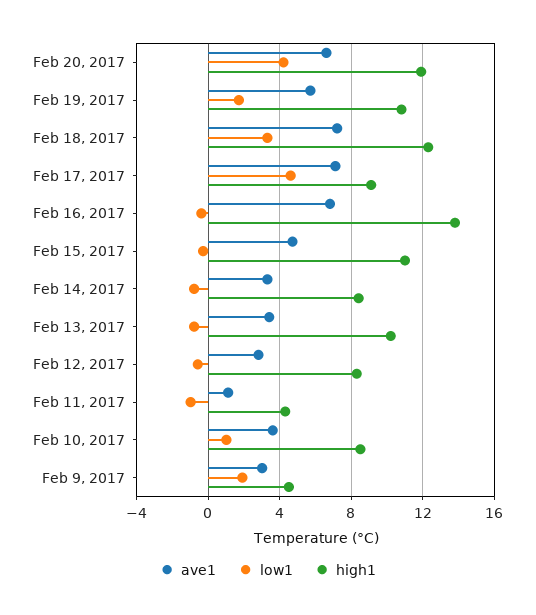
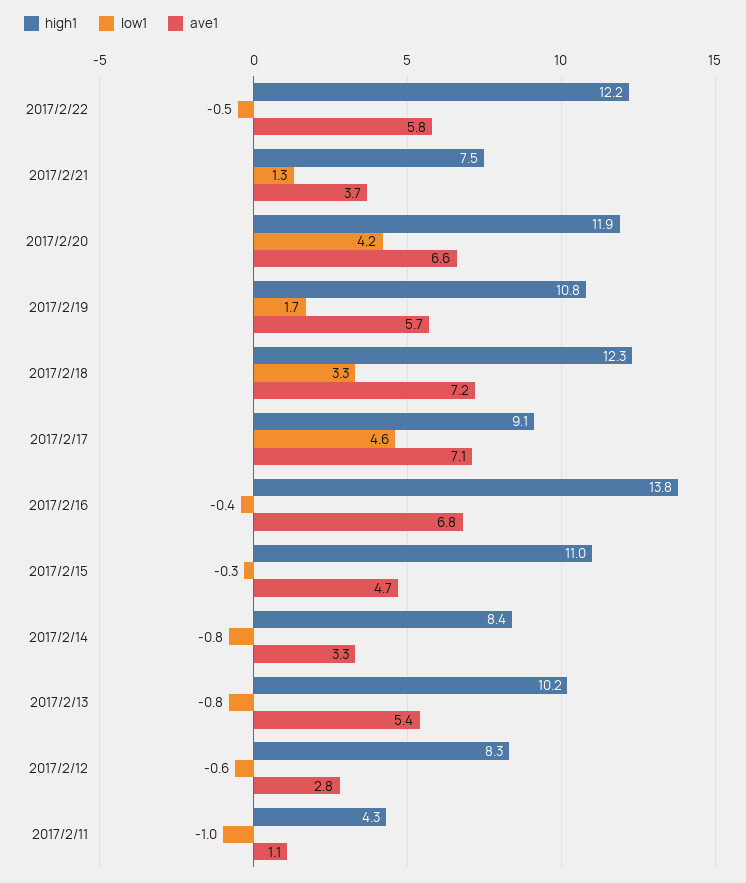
ave1, Feb 13, 2017: 3.5 -> 5.4
ave1, Feb 10, 2017: 3.5 -> none
low1, Feb 10, 2017: 1 -> none
high1, Feb 10, 2017: 8.5 -> none
ave1, Feb 9, 2017: 3 -> none
low1, Feb 9, 2017: 2 -> none
high1, Feb 9, 2017: 4.5 -> none
high1, 2017/2/22: none -> 12.2
low1, 2017/2/22: none -> -0.5
ave1, 2017/2/22: none -> 5.8
high1, 2017/2/21: none -> 7.5
low1, 2017/2/21: none -> 1.3
ave1, 2017/2/21: none -> 3.7

